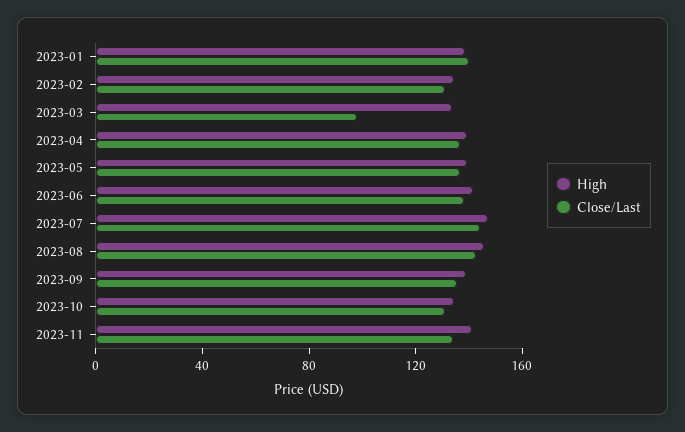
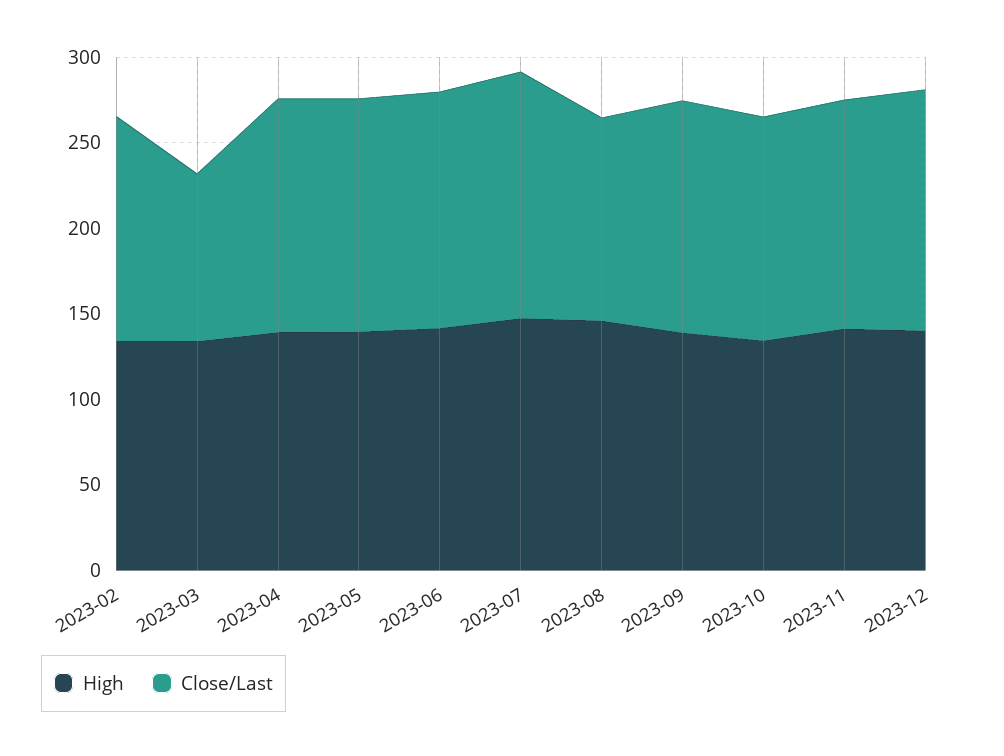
High, 2023-01: 140 -> none
Close/Last, 2023-01: 140 -> none
Close/Last, 2023-08: 140 -> 120
High, 2023-12: none -> 140
Close/Last, 2023-12: none -> 140

